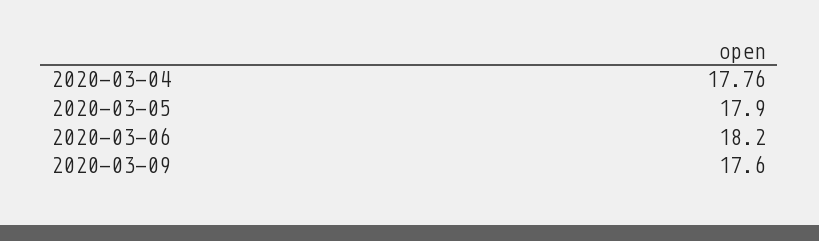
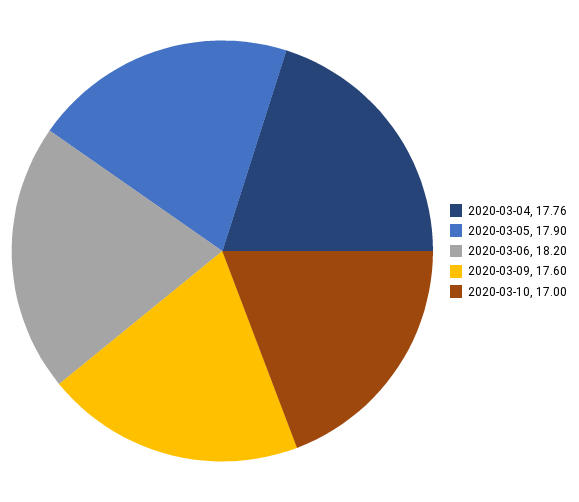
2020-03-10: none -> 17

